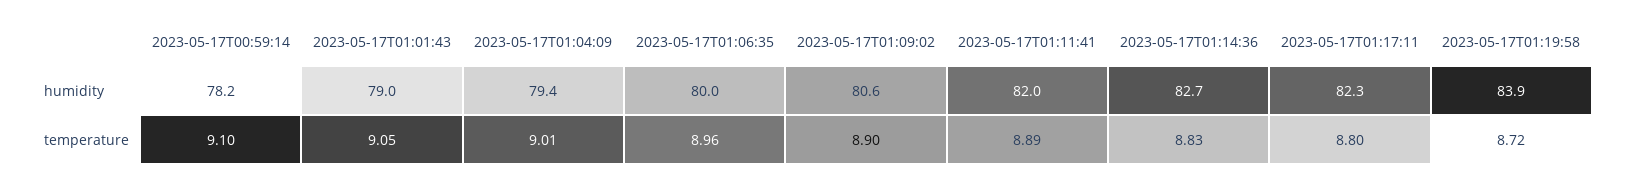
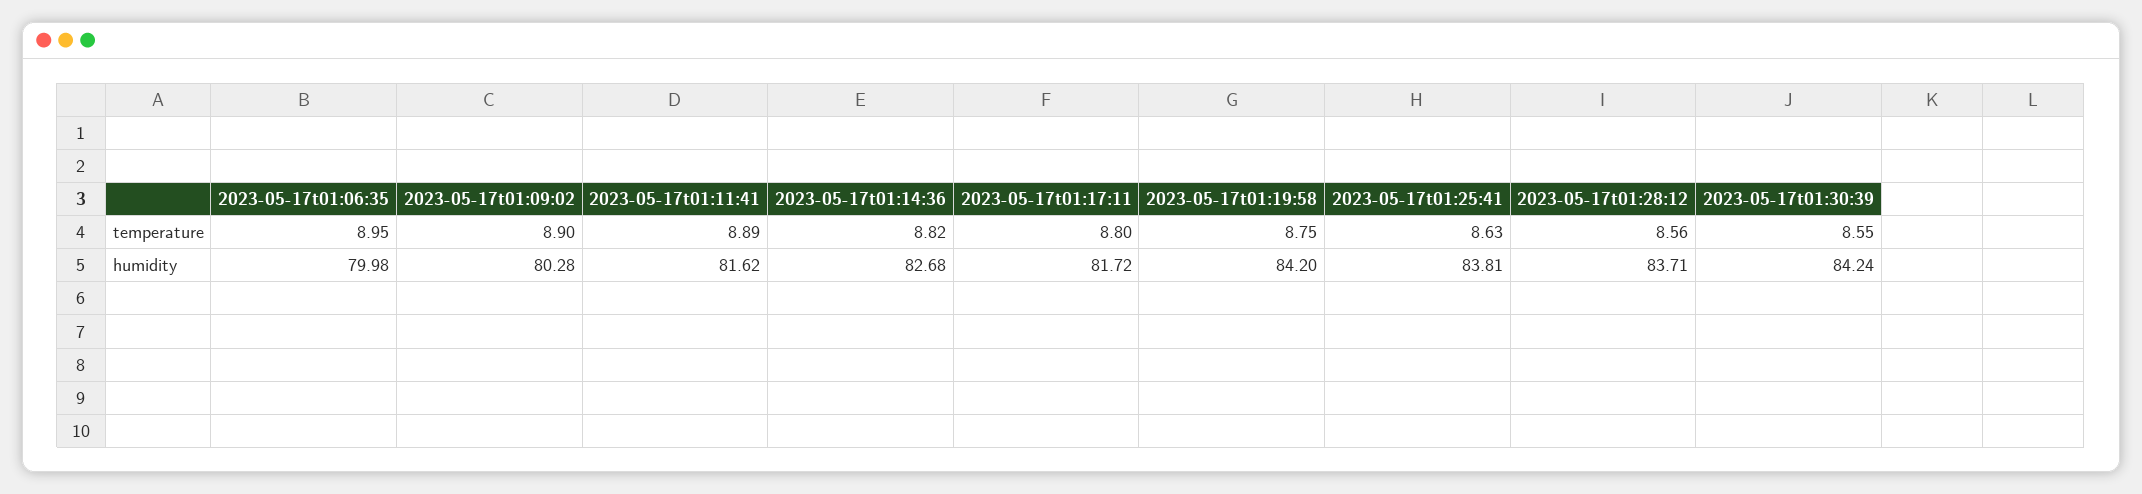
2023-05-17T00:59:14, humidity: 78.2 -> none
2023-05-17T01:01:43, humidity: 79 -> none
2023-05-17T01:04:09, humidity: 79.4 -> none
2023-05-17T01:09:02, humidity: 80.6 -> 80.28
2023-05-17T01:11:41, humidity: 82 -> 81.62
2023-05-17T01:17:11, humidity: 82.3 -> 81.72
2023-05-17T01:19:58, humidity: 83.9 -> 84.2
2023-05-17T00:59:14, temperature: 9.1 -> none
2023-05-17T01:01:43, temperature: 9.05 -> none
2023-05-17T01:04:09, temperature: 9.01 -> none
2023-05-17T01:06:35, temperature: 8.96 -> 8.95
2023-05-17T01:14:36, temperature: 8.83 -> 8.82
2023-05-17T01:19:58, temperature: 8.72 -> 8.75
2023-05-17t01:25:41, temperature: none -> 8.63
2023-05-17t01:28:12, temperature: none -> 8.56
2023-05-17t01:30:39, temperature: none -> 8.55
2023-05-17t01:25:41, humidity: none -> 83.81
2023-05-17t01:28:12, humidity: none -> 83.71
2023-05-17t01:30:39, humidity: none -> 84.24

